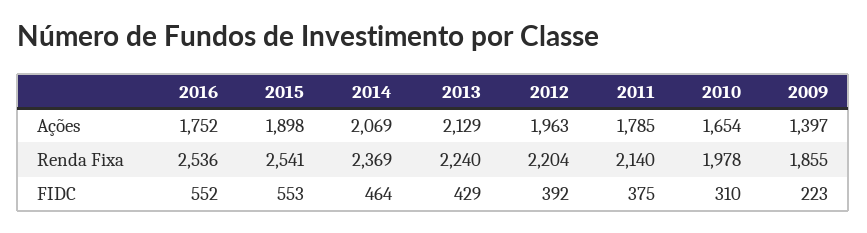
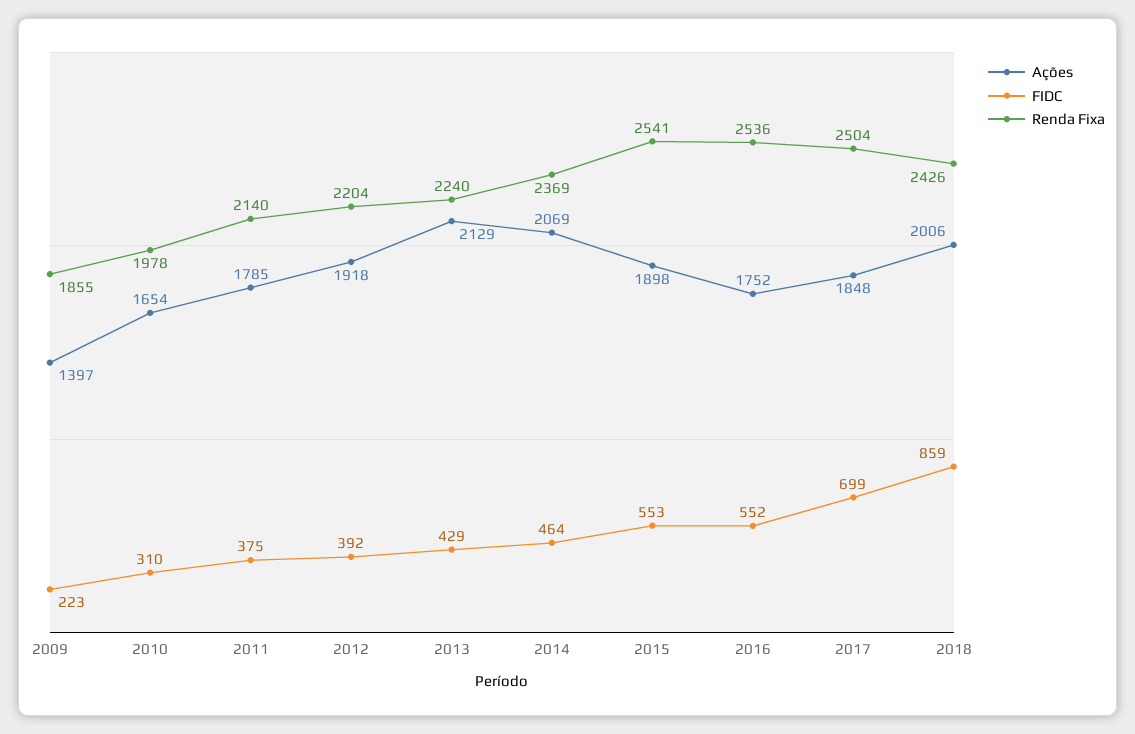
Ações, 2012: 1963 -> 1918
Ações, 2017: none -> 1848
FIDC, 2017: none -> 699
Renda Fixa, 2017: none -> 2504
Ações, 2018: none -> 2006
FIDC, 2018: none -> 859
Renda Fixa, 2018: none -> 2426

